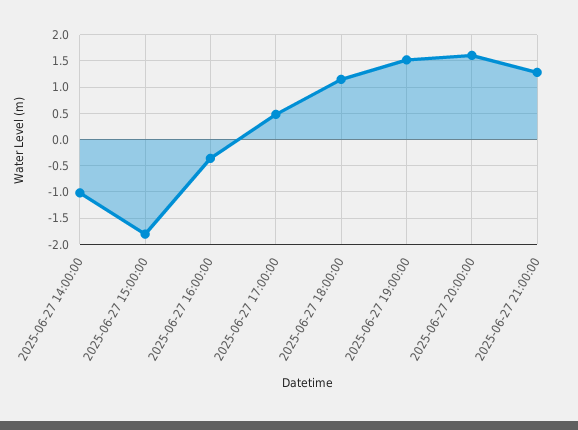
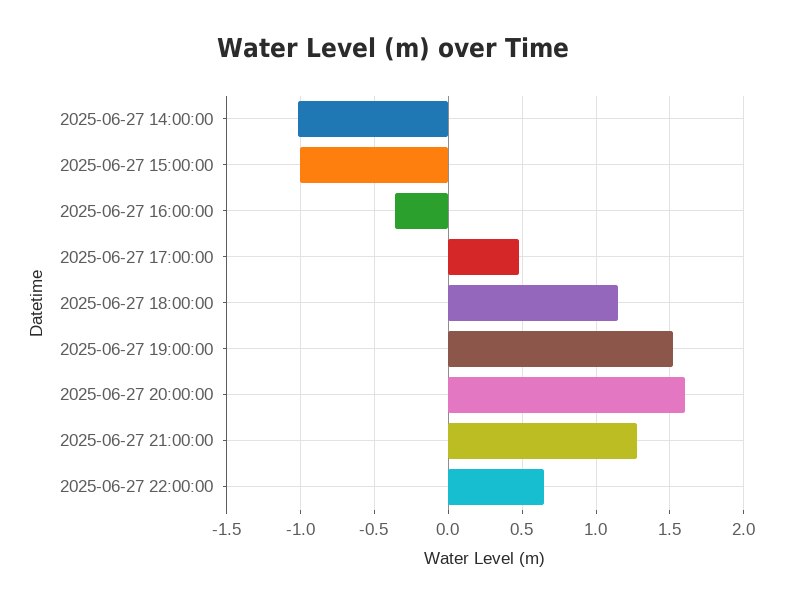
2025-06-27 15:00:00: -1.75 -> -1
2025-06-27 22:00:00: none -> 0.65

